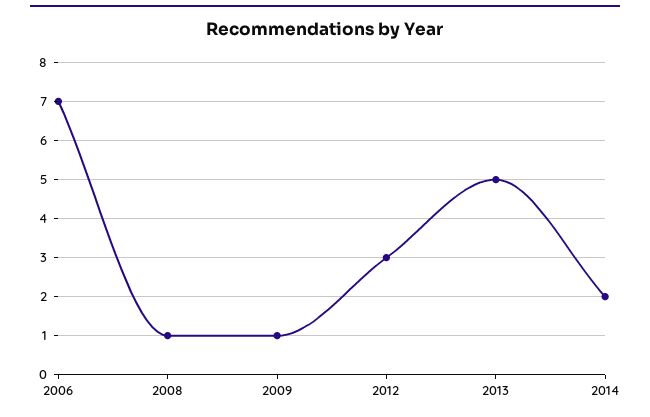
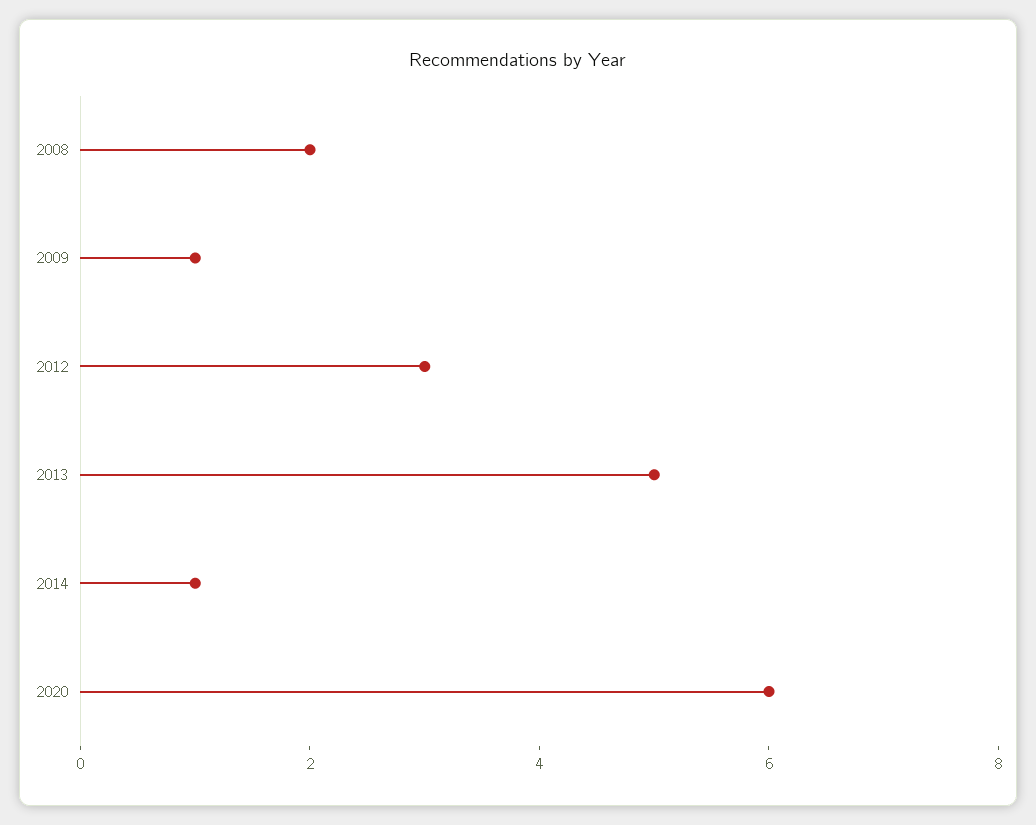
2006: 7 -> none
2008: 1 -> 2
2014: 2 -> 1
2020: none -> 6

